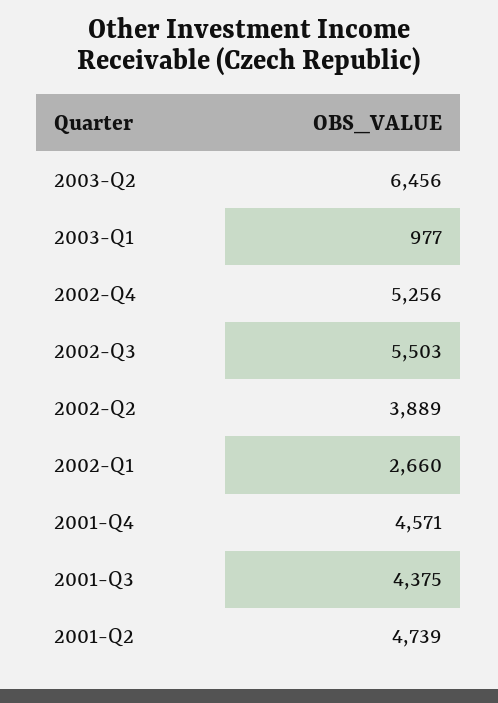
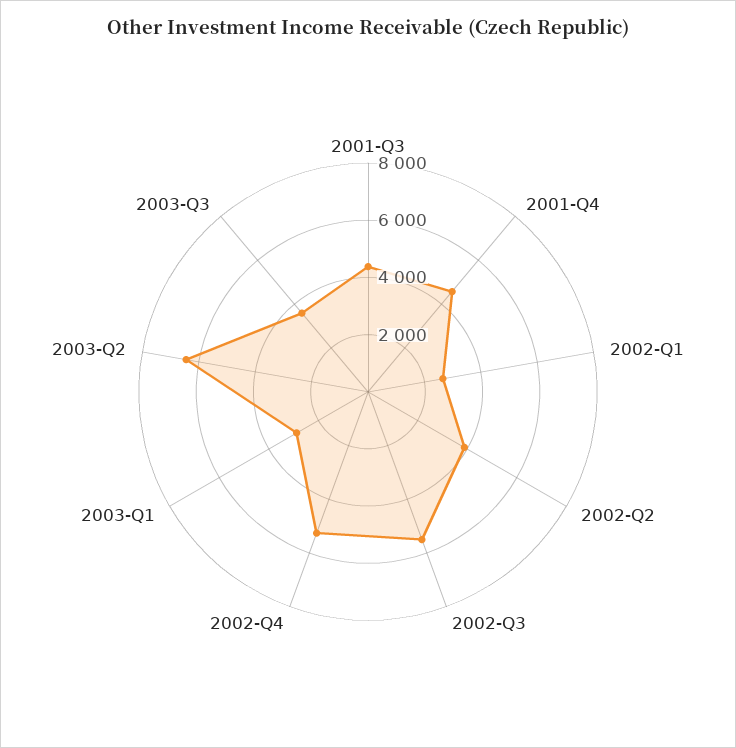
2003-Q1: 977 -> 3000
2001-Q2: 4739 -> none
2003-Q3: none -> 3500

